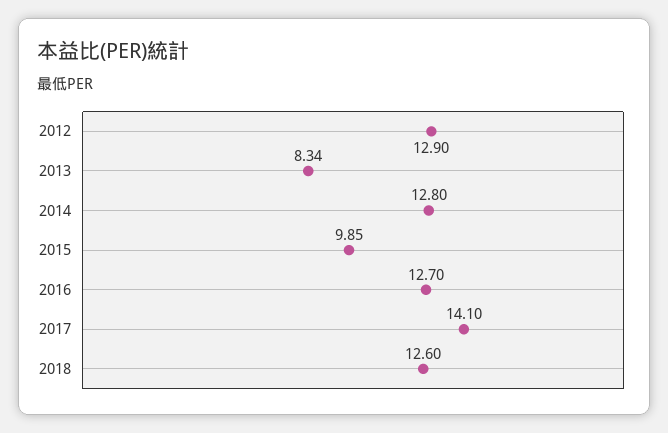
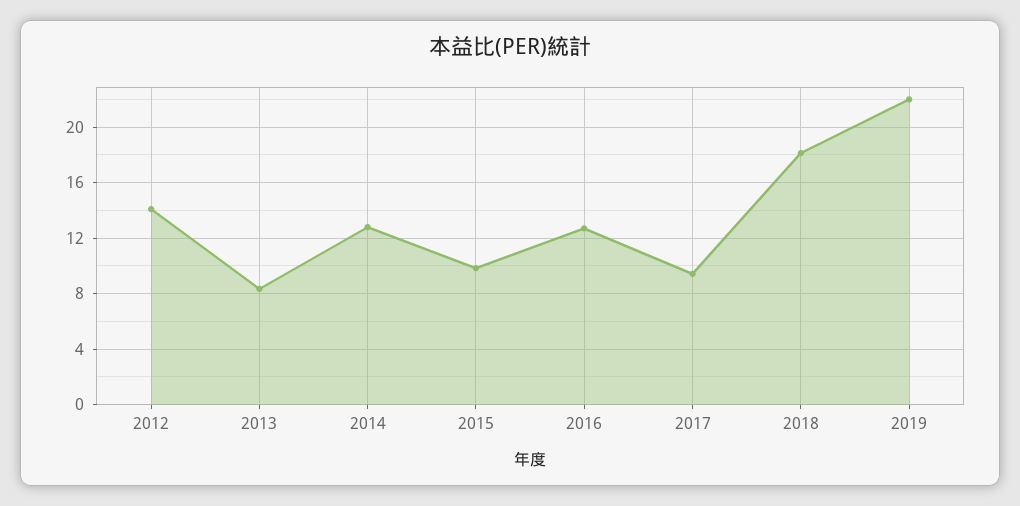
2012: 12.9 -> 14
2017: 14.1 -> 9.5
2018: 12.6 -> 18
2019: none -> 22

